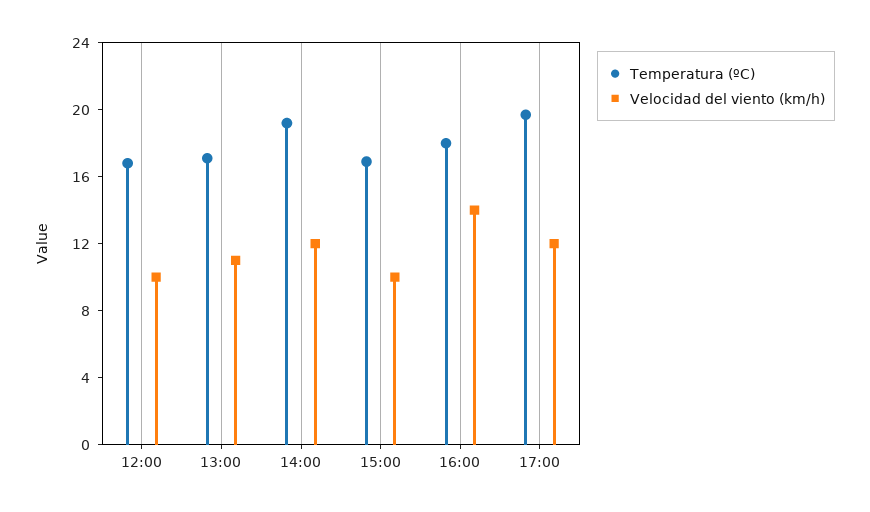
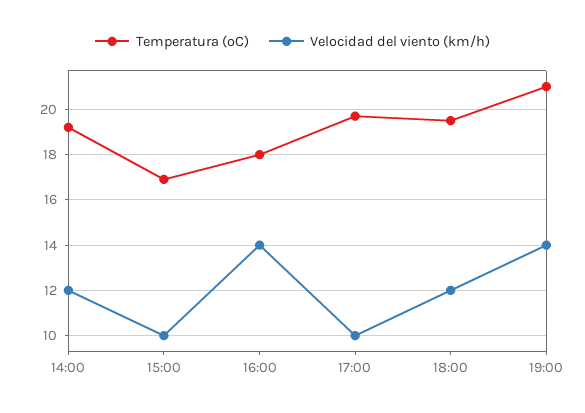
Temperatura (ºC), 12:00: 17 -> none
Velocidad del viento (km/h), 12:00: 10 -> none
Temperatura (ºC), 13:00: 17 -> none
Velocidad del viento (km/h), 13:00: 11 -> none
Velocidad del viento (km/h), 17:00: 12 -> 10
Temperatura (ºC), 18:00: none -> 19.5
Velocidad del viento (km/h), 18:00: none -> 12
Temperatura (ºC), 19:00: none -> 21
Velocidad del viento (km/h), 19:00: none -> 14

